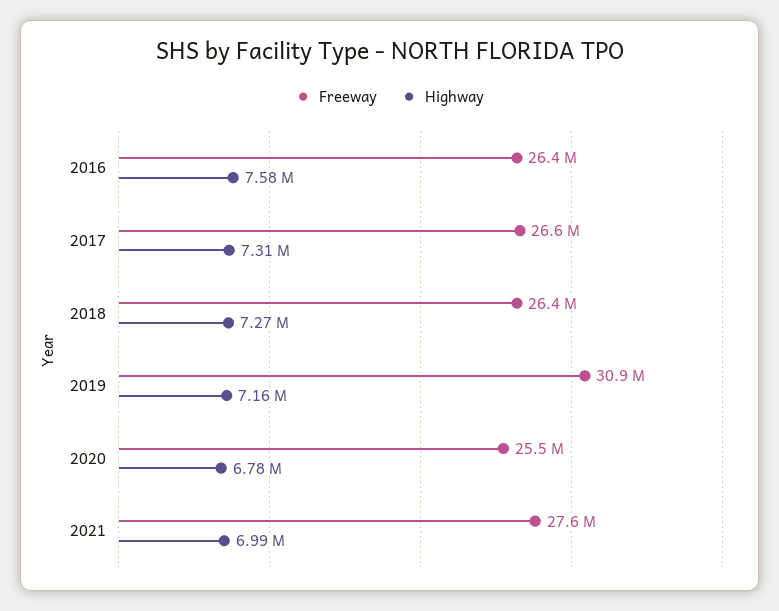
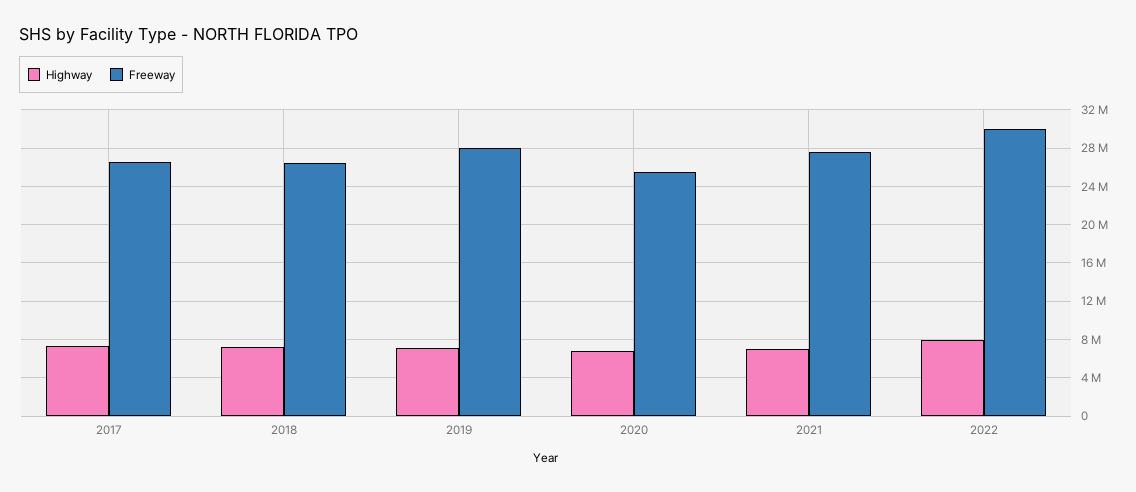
Freeway, 2016: 26400000 -> none
Highway, 2016: 7580000 -> none
Freeway, 2019: 30900000 -> 28000000
Highway, 2022: none -> 8000000
Freeway, 2022: none -> 30000000

